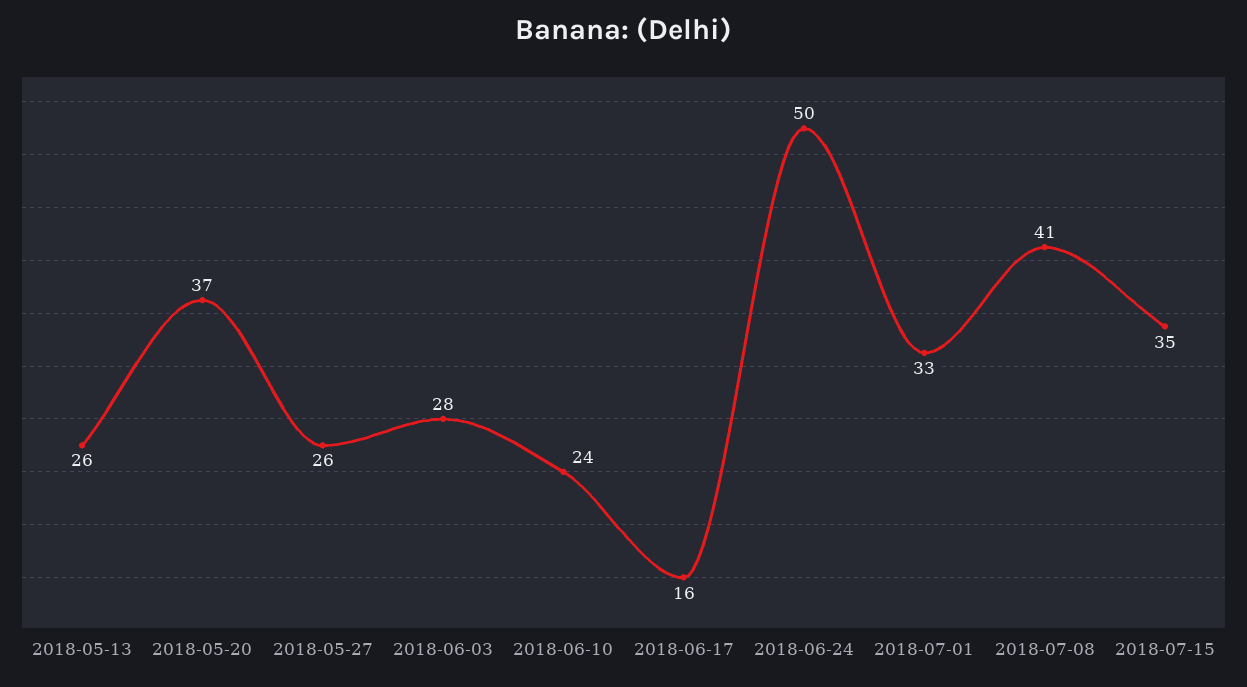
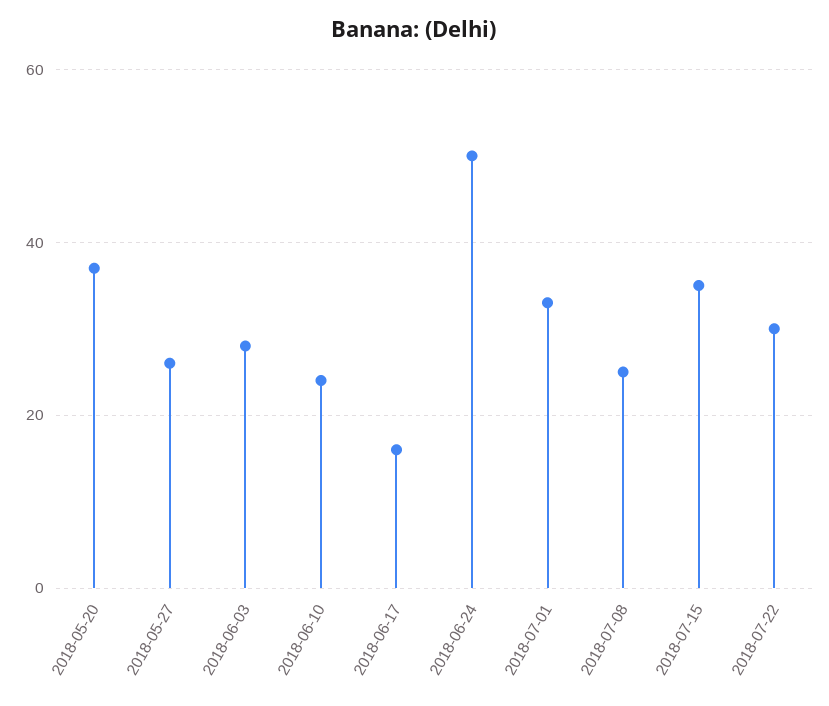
2018-05-13: 26 -> none
2018-07-08: 41 -> 25
2018-07-22: none -> 30

